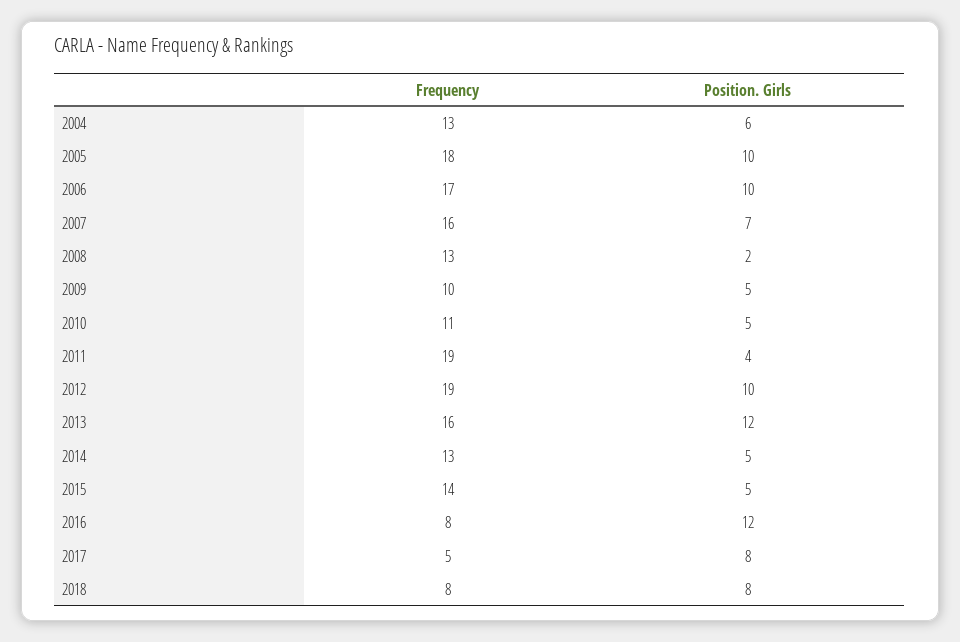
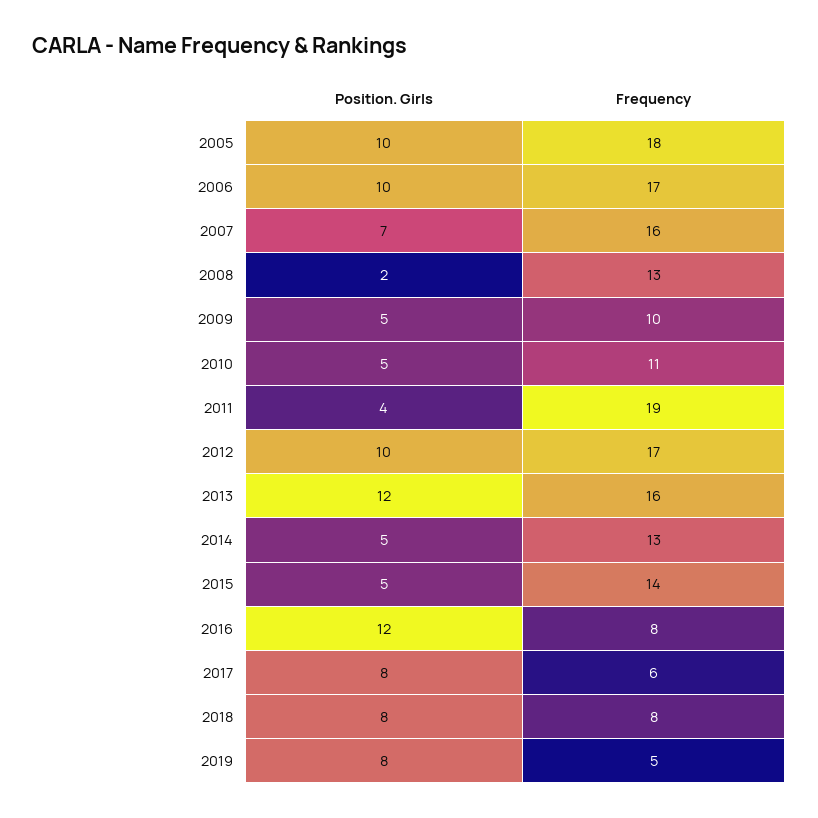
Frequency, 2004: 13 -> none
Position. Girls, 2004: 6 -> none
Frequency, 2012: 19 -> 17
Frequency, 2017: 5 -> 6
Position. Girls, 2019: none -> 8
Frequency, 2019: none -> 5

